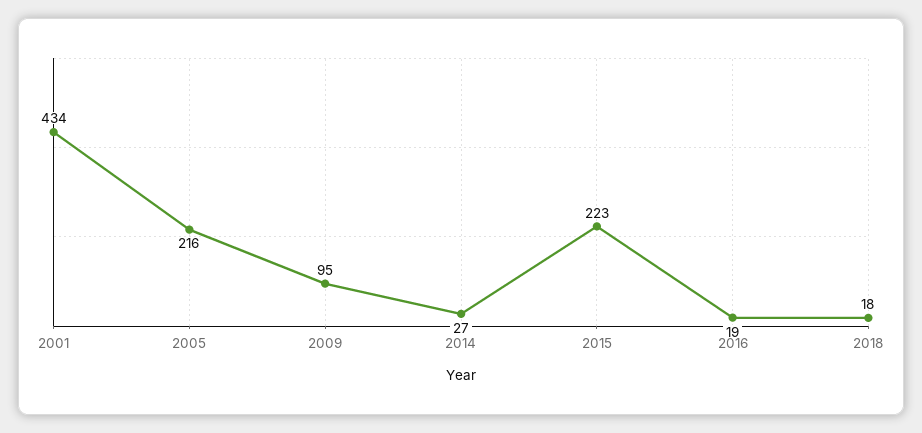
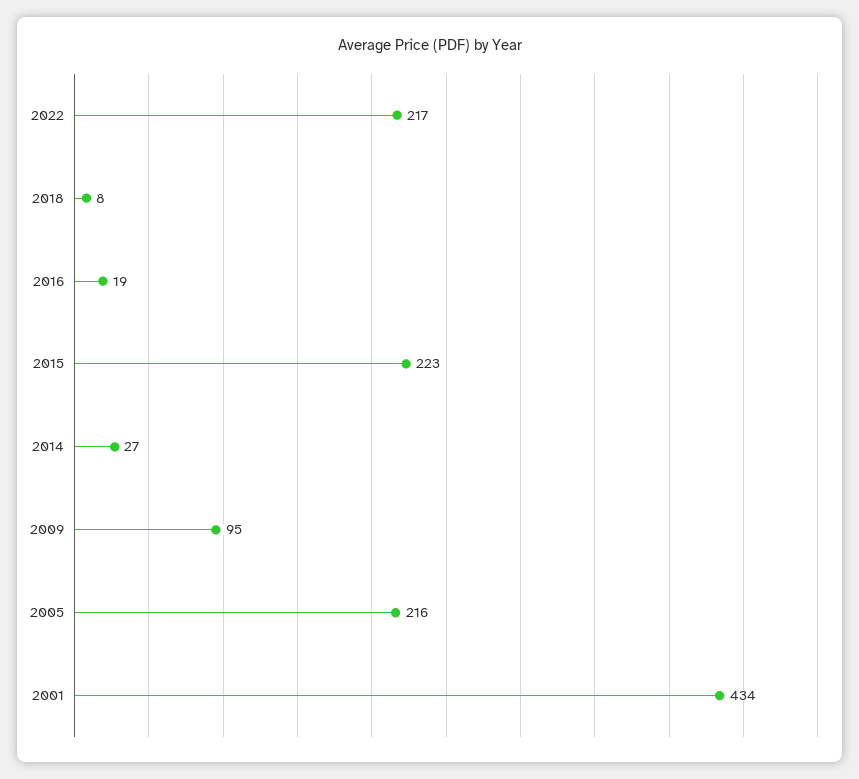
2018: 18 -> 8
2022: none -> 217

